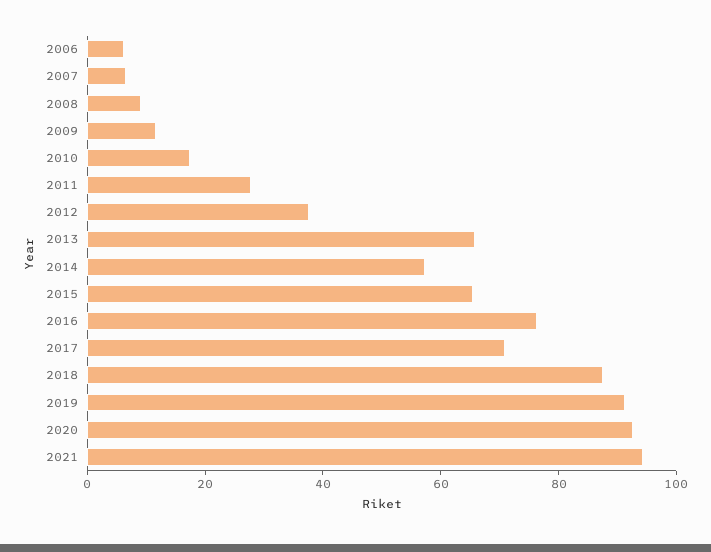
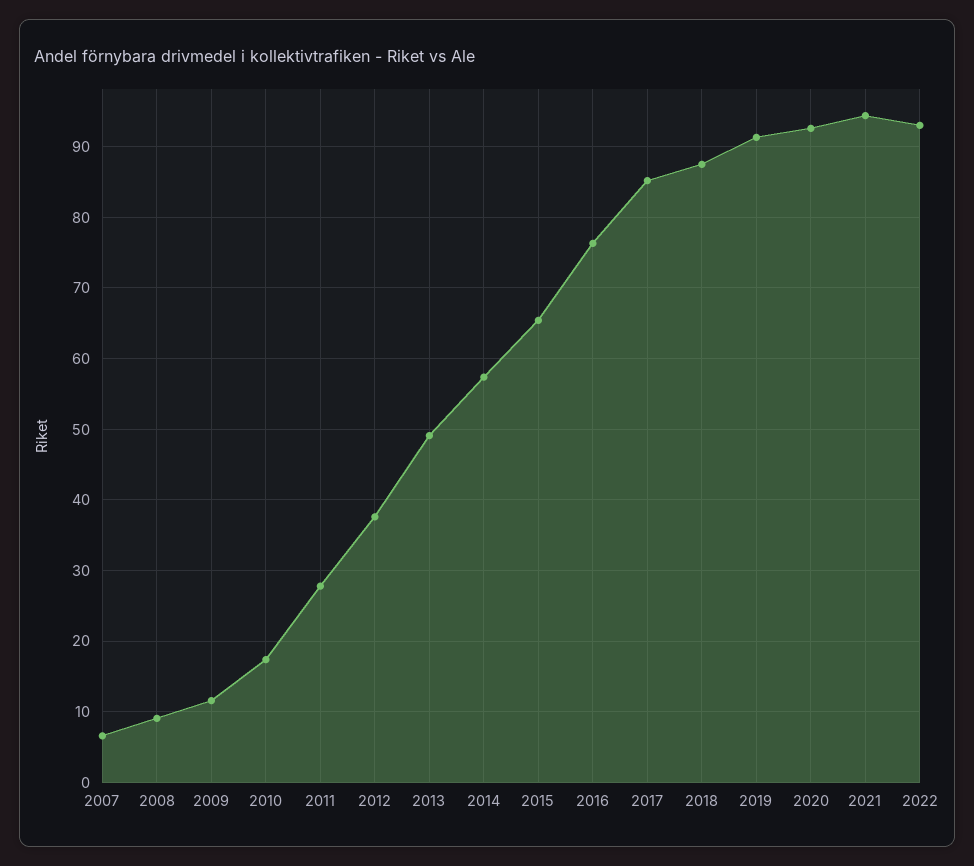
2006: 5 -> none
2013: 65 -> 49
2017: 70 -> 85
2022: none -> 93

